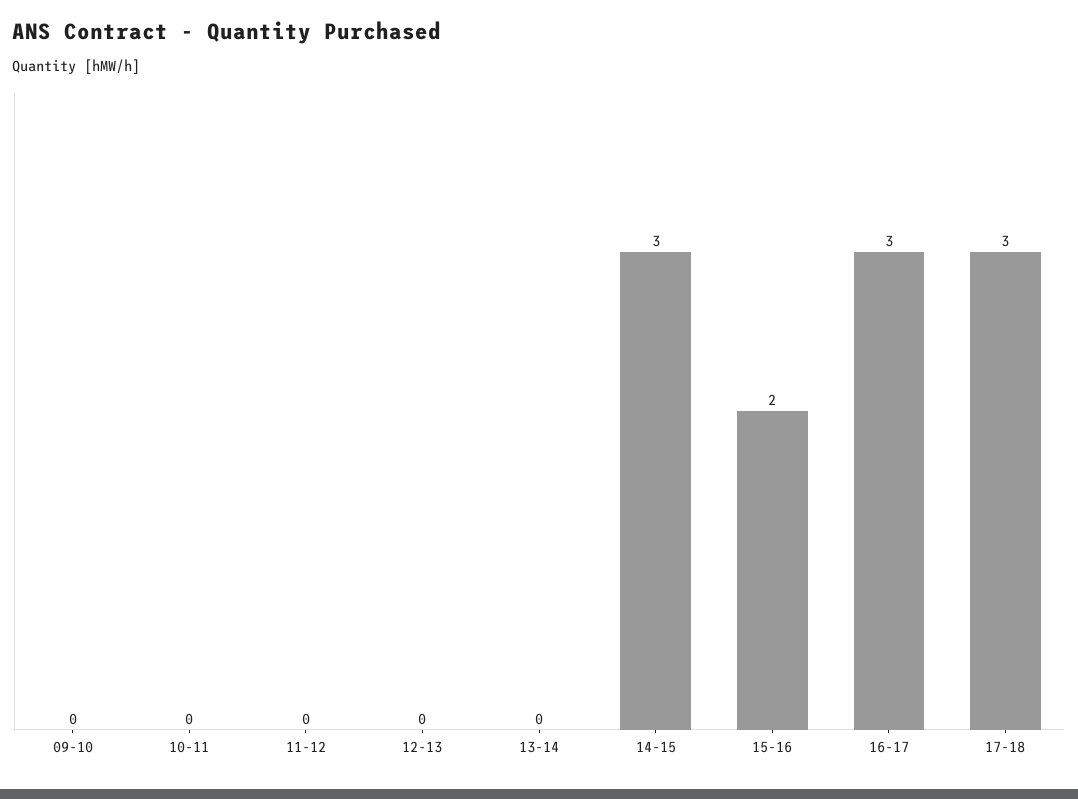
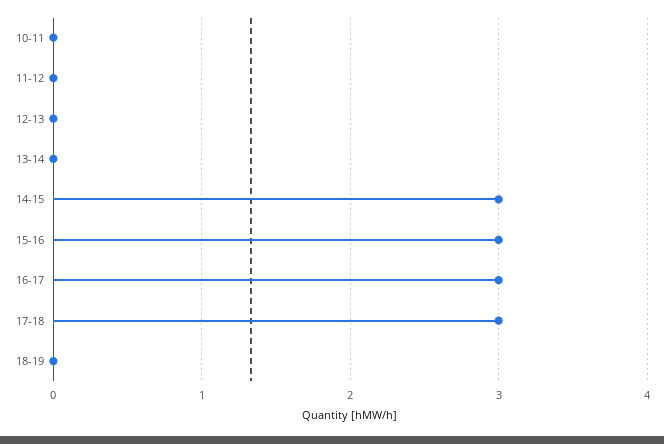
09-10: 0 -> none
15-16: 2 -> 3
18-19: none -> 0

